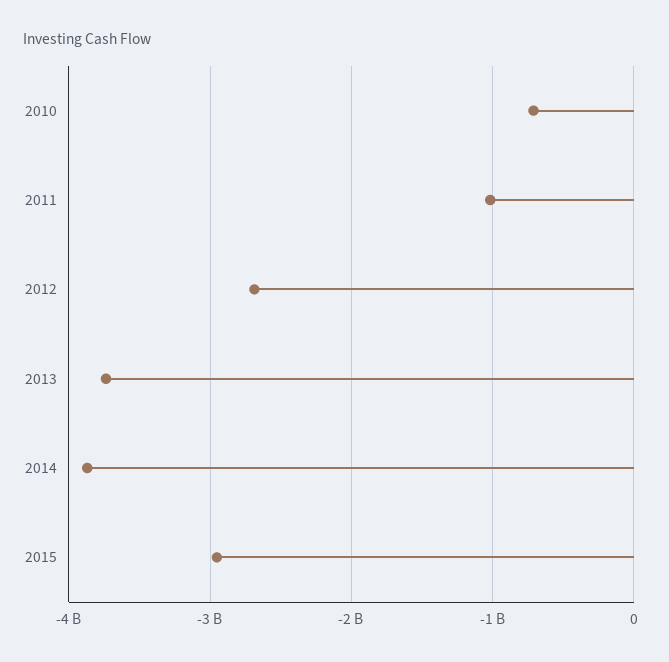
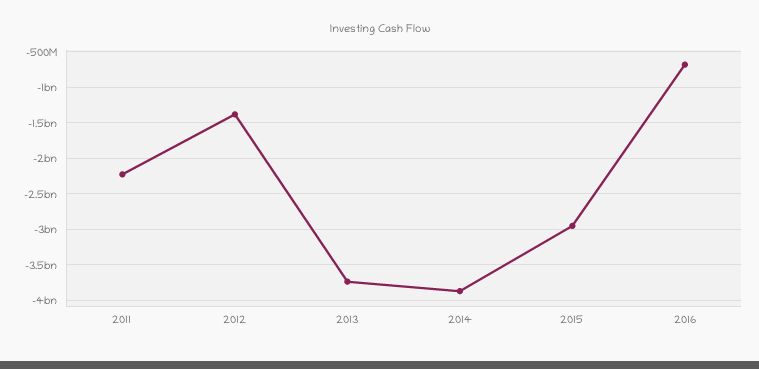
2010: -700000000 -> none
2011: -1000000000 -> -2200000000
2012: -2700000000 -> -1400000000
2016: none -> -700000000

